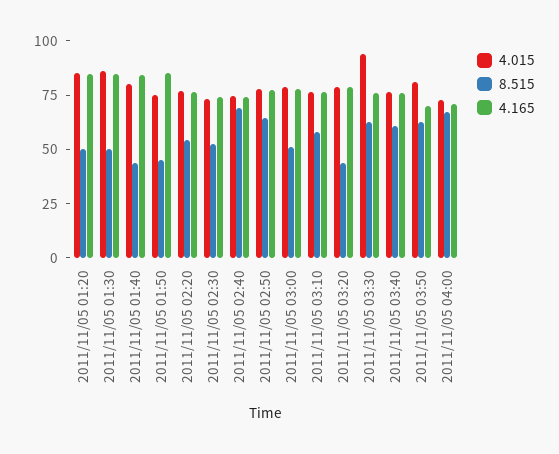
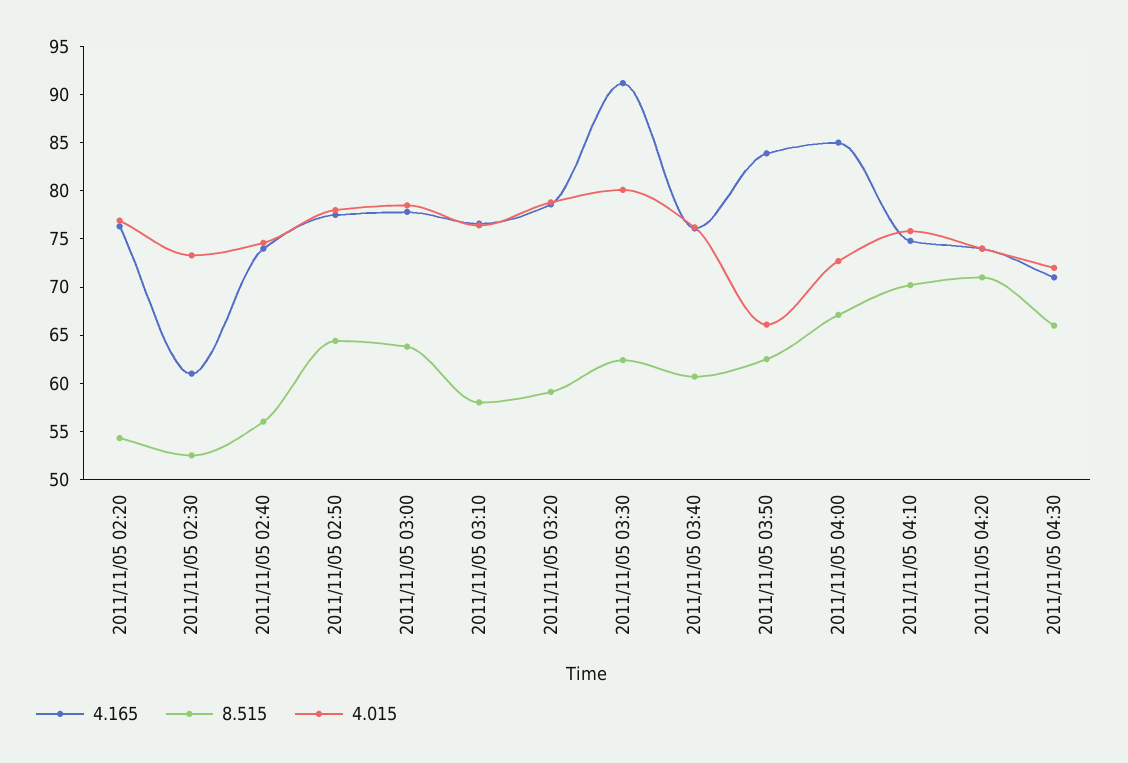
4.015, 2011/11/05 01:20: 85 -> none
8.515, 2011/11/05 01:20: 50 -> none
4.165, 2011/11/05 01:20: 85 -> none
4.015, 2011/11/05 01:30: 85 -> none
8.515, 2011/11/05 01:30: 50 -> none
4.165, 2011/11/05 01:30: 85 -> none
4.015, 2011/11/05 01:40: 80 -> none
8.515, 2011/11/05 01:40: 45 -> none
4.165, 2011/11/05 01:40: 85 -> none
4.015, 2011/11/05 01:50: 75 -> none
8.515, 2011/11/05 01:50: 45 -> none
4.165, 2011/11/05 01:50: 85 -> none
4.165, 2011/11/05 02:30: 75 -> 61
8.515, 2011/11/05 02:40: 70 -> 56
8.515, 2011/11/05 03:00: 50 -> 64
8.515, 2011/11/05 03:20: 45 -> 59
4.015, 2011/11/05 03:30: 95 -> 80
4.165, 2011/11/05 03:30: 75 -> 91
4.015, 2011/11/05 03:50: 80 -> 66
4.165, 2011/11/05 03:50: 70 -> 84
4.165, 2011/11/05 04:00: 70 -> 85
4.165, 2011/11/05 04:10: none -> 75
8.515, 2011/11/05 04:10: none -> 70
4.015, 2011/11/05 04:10: none -> 76
4.165, 2011/11/05 04:20: none -> 74
8.515, 2011/11/05 04:20: none -> 71
4.015, 2011/11/05 04:20: none -> 74
4.165, 2011/11/05 04:30: none -> 71
8.515, 2011/11/05 04:30: none -> 66
4.015, 2011/11/05 04:30: none -> 72

